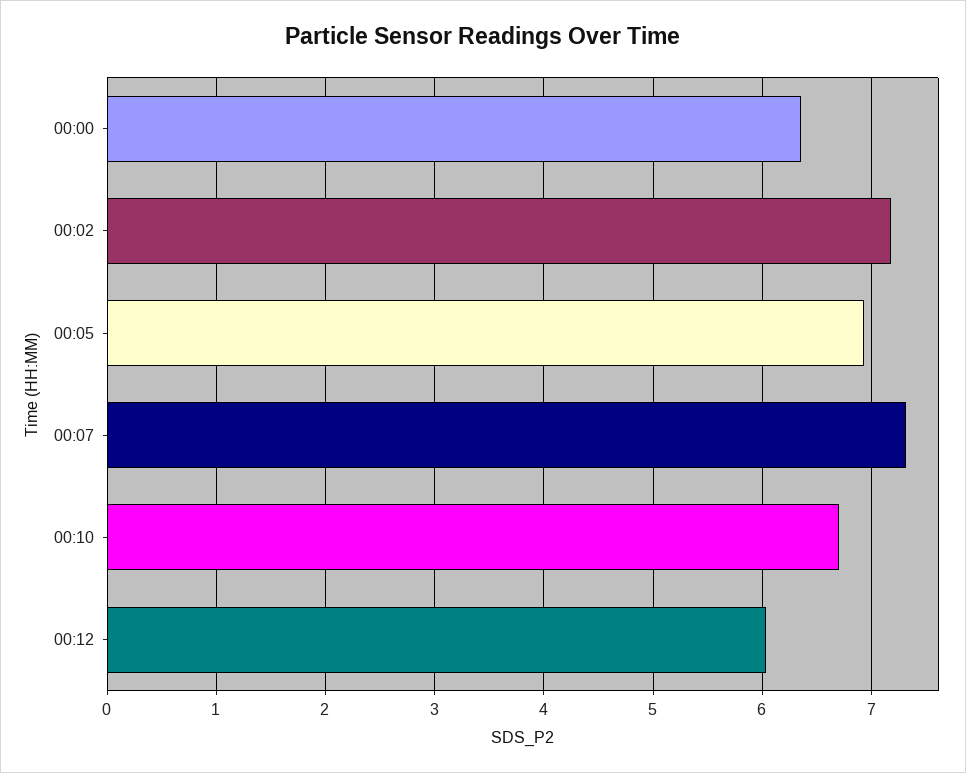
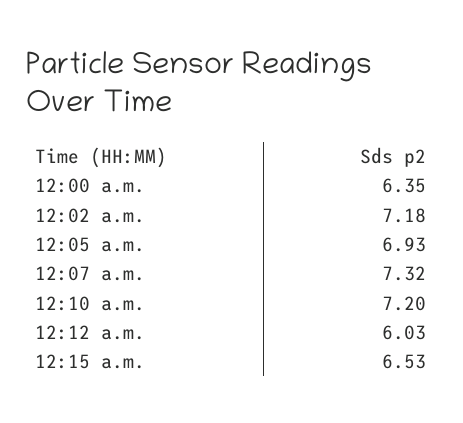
00:10: 6.7 -> 7.2
12:15 a.m.: none -> 6.53

